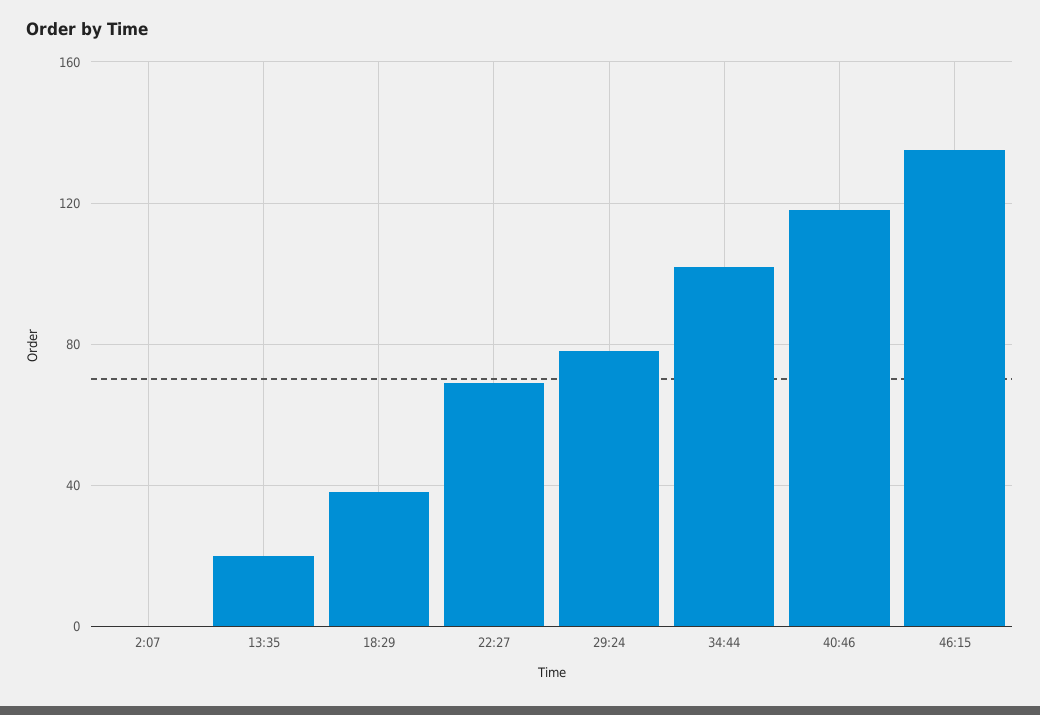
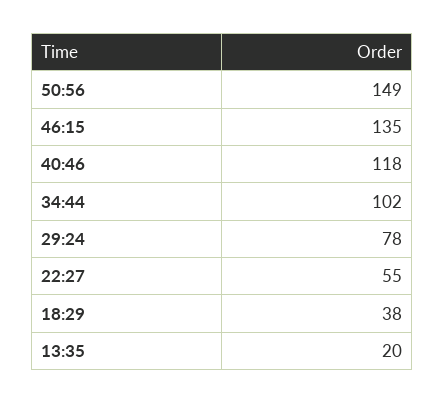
2:07: 0 -> none
22:27: 70 -> 55
50:56: none -> 149

